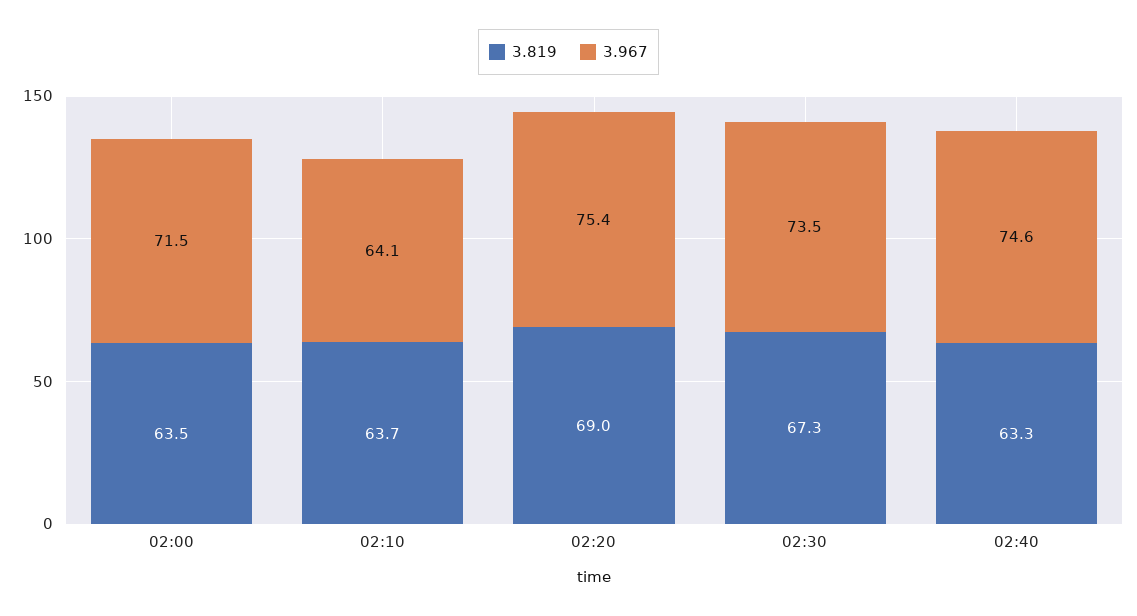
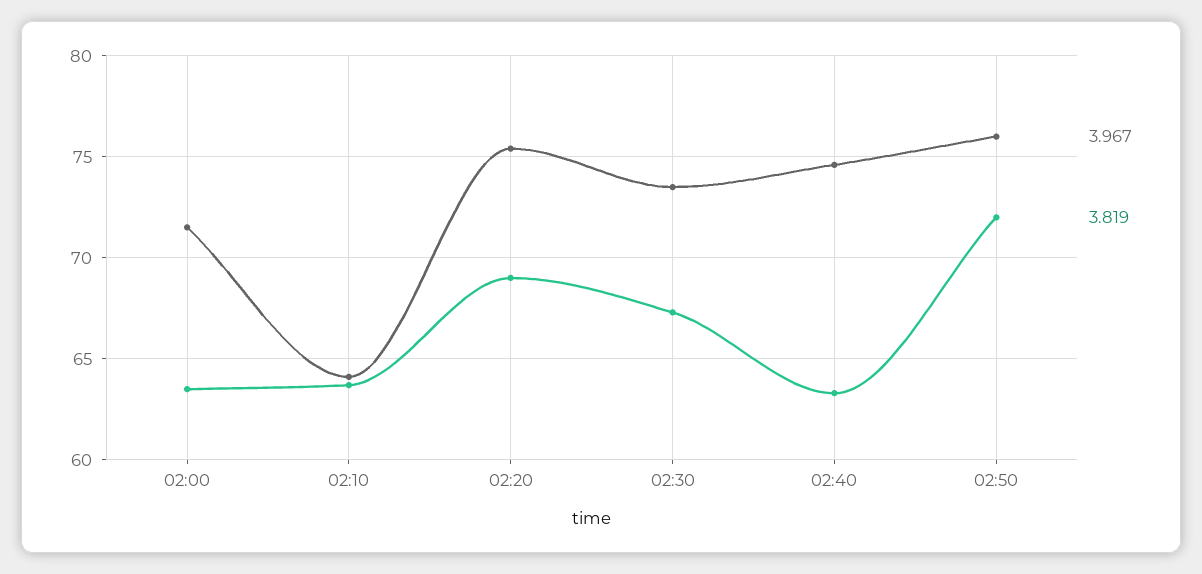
3.967, 02:50: none -> 76
3.819, 02:50: none -> 72

